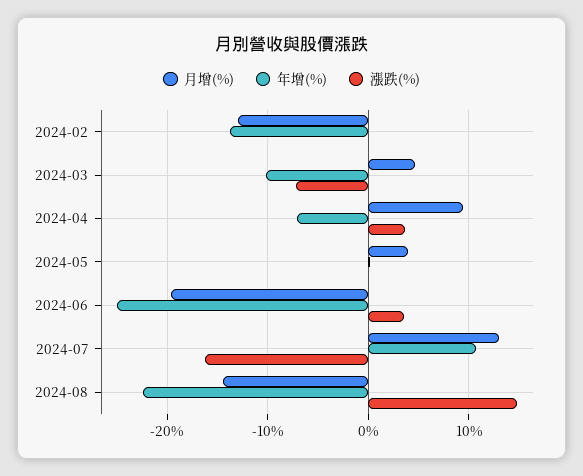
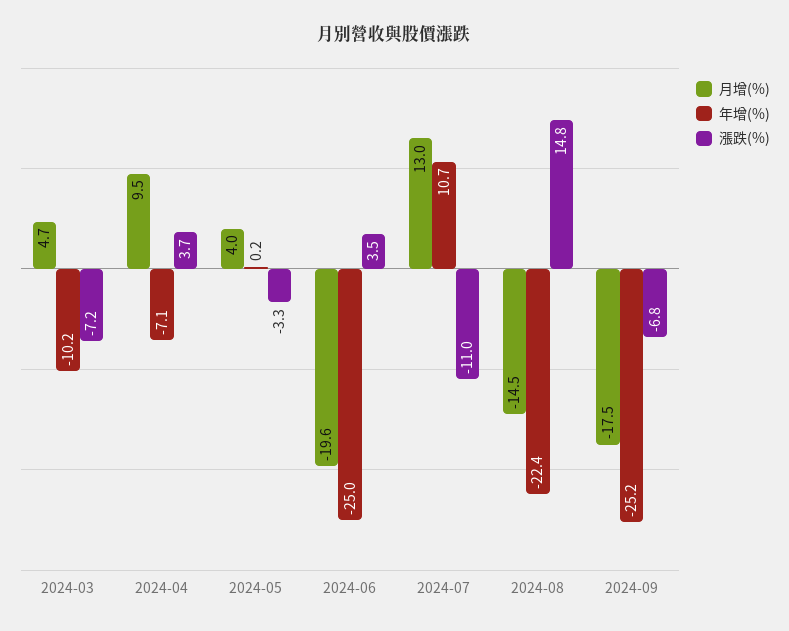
月增(%), 2024-02: -13 -> none
年增(%), 2024-02: -14 -> none
漲跌(%), 2024-02: 0 -> none
漲跌(%), 2024-05: 0 -> -3.3
漲跌(%), 2024-07: -16 -> -11
月增(%), 2024-09: none -> -17.5
年增(%), 2024-09: none -> -25.2
漲跌(%), 2024-09: none -> -6.8

